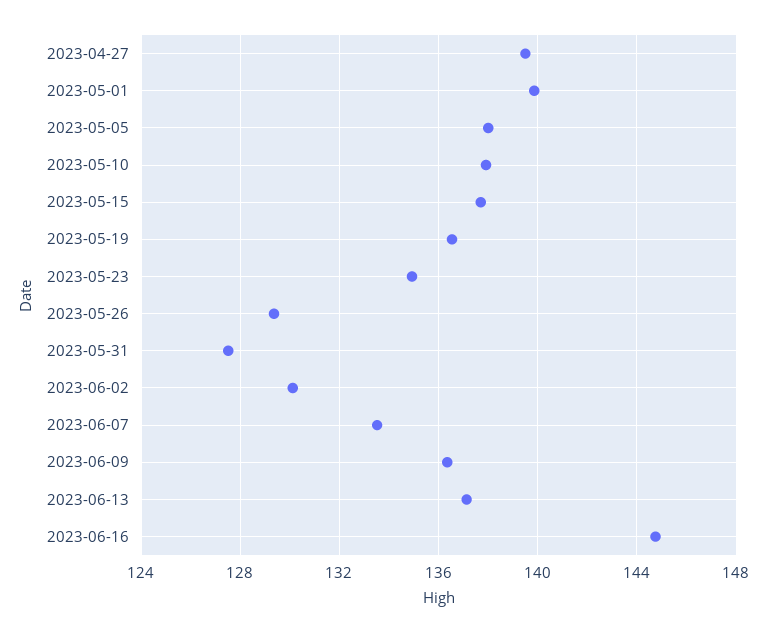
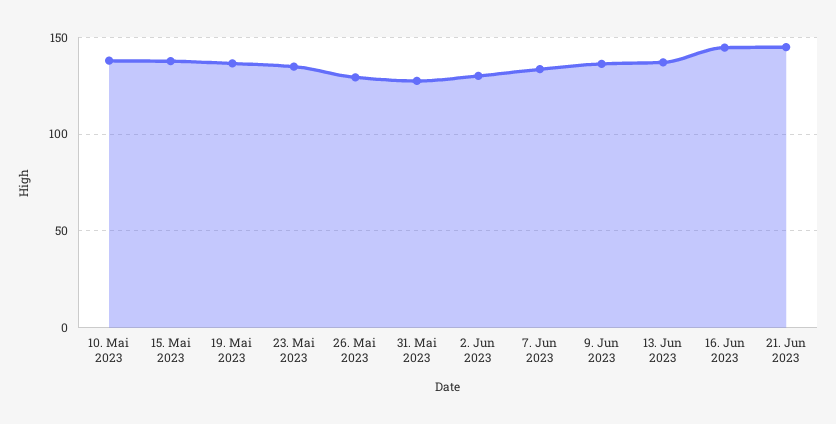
2023-04-27: 139.5 -> none
2023-05-01: 140 -> none
2023-05-05: 138 -> none
21. Jun 2023: none -> 145

